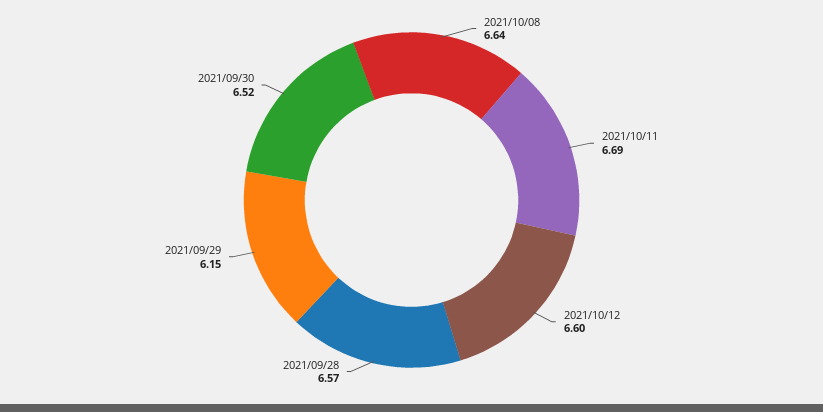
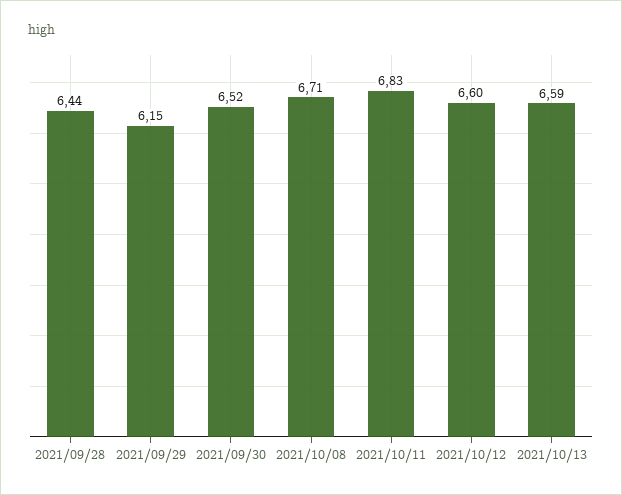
2021/10/08: 6.64 -> 6.71
2021/10/11: 6.69 -> 6.83
2021/09/28: 6.57 -> 6.44
2021/10/13: none -> 6.59

